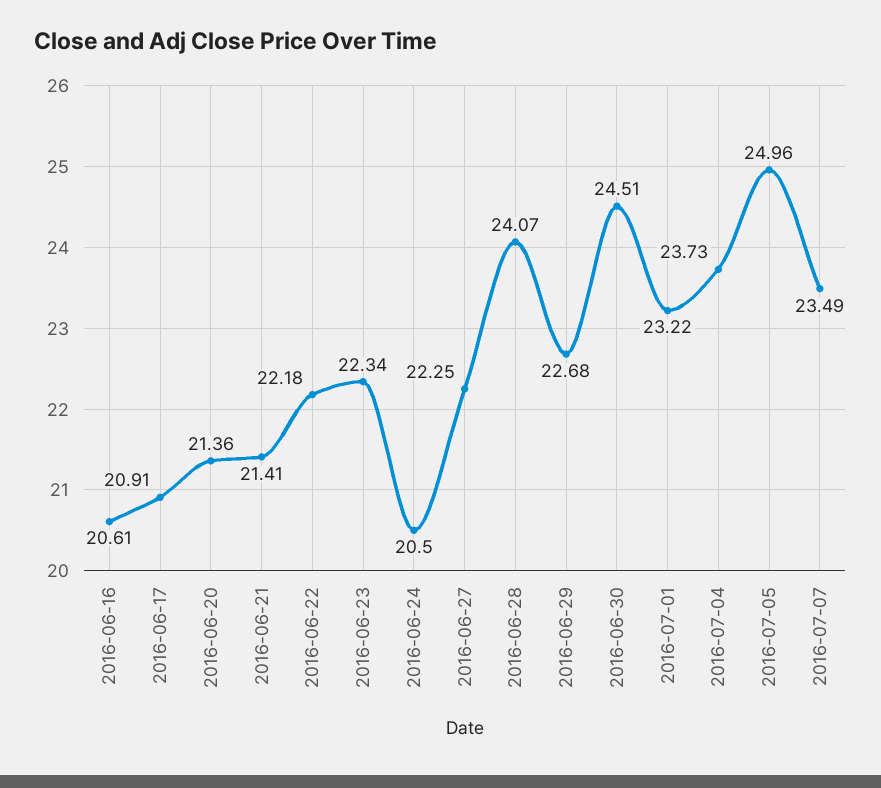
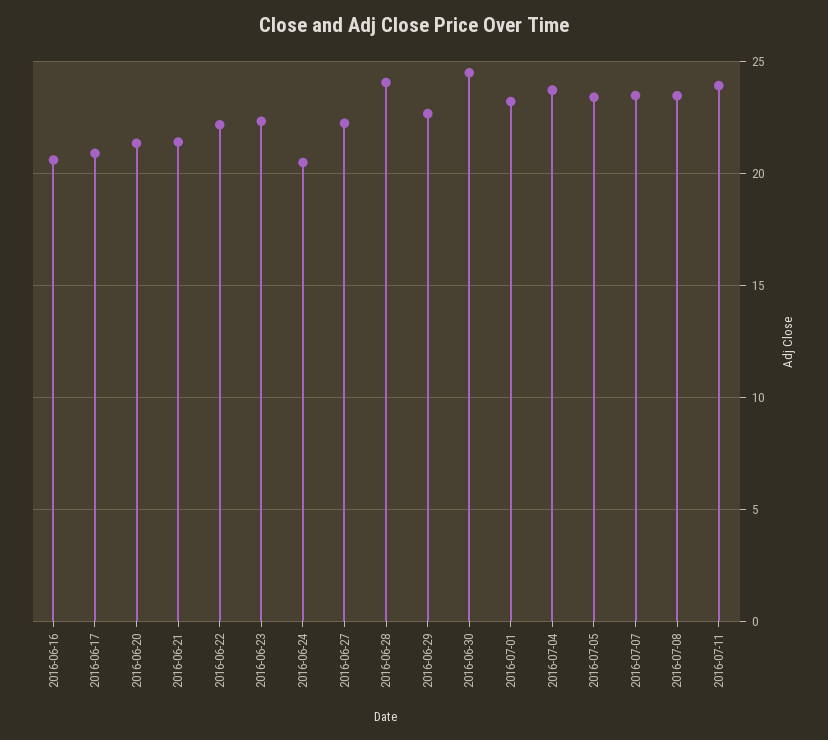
2016-07-05: 24.96 -> 23.5
2016-07-08: none -> 23.5
2016-07-11: none -> 24

